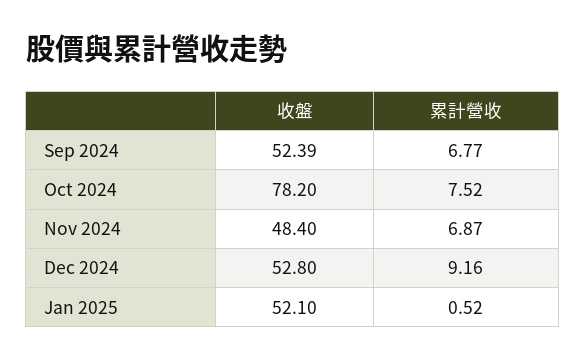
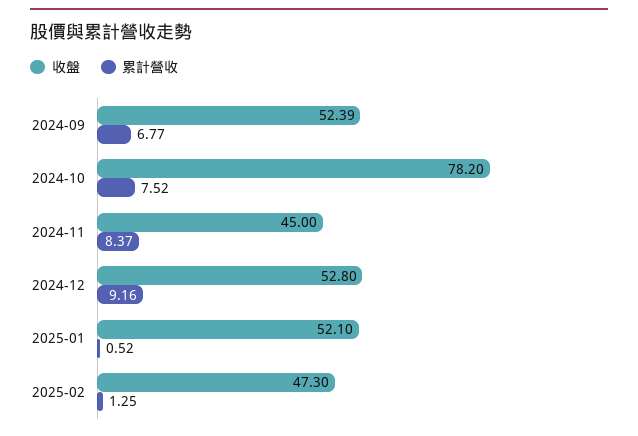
收盤, Nov 2024: 48.4 -> 45
累計營收, Nov 2024: 6.87 -> 8.37
收盤, 2025-02: none -> 47.3
累計營收, 2025-02: none -> 1.25

